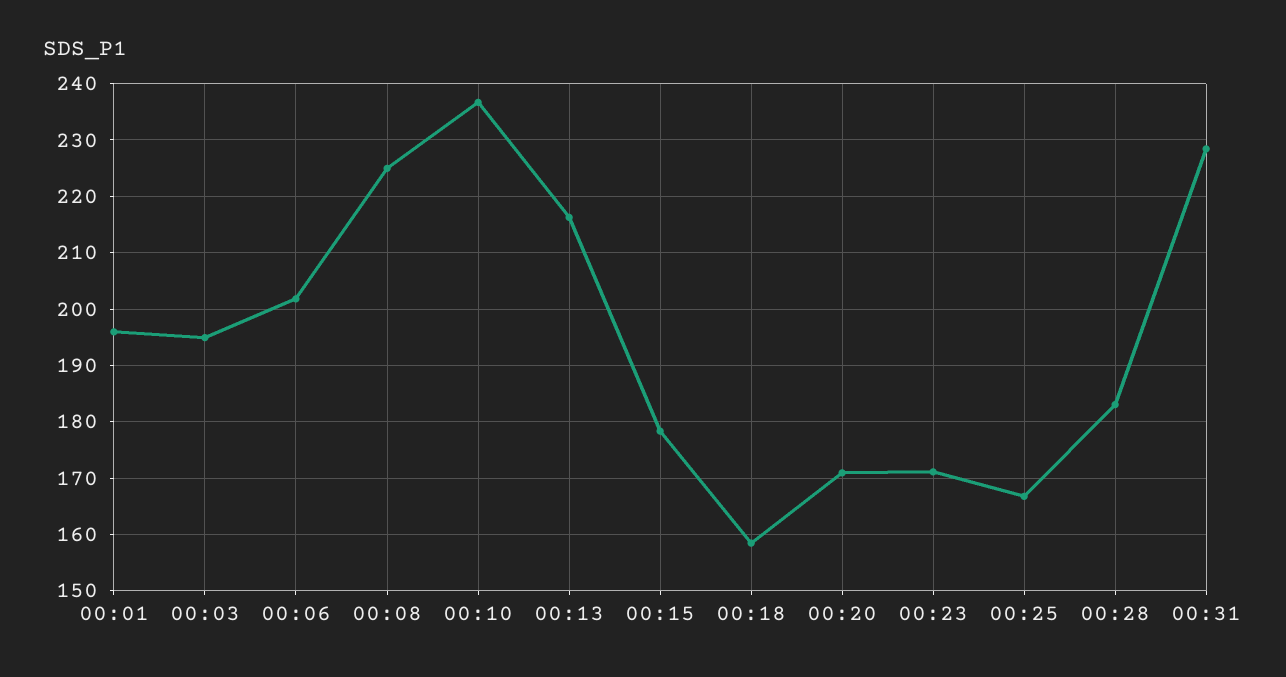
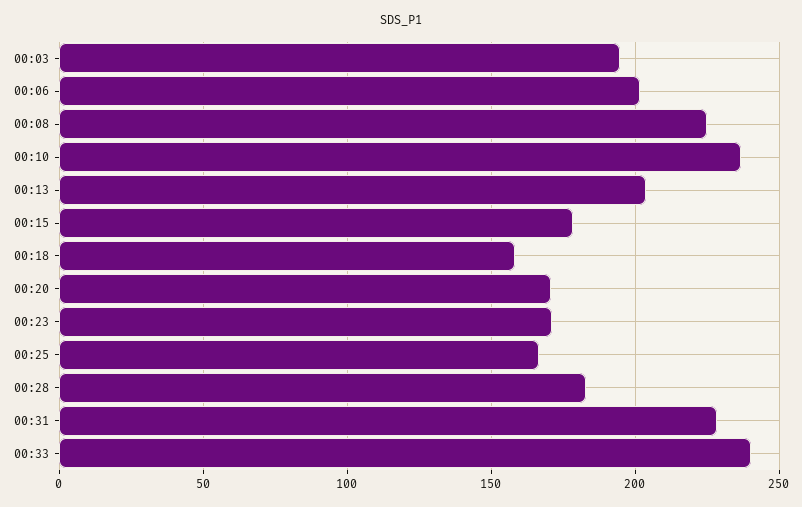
00:01: 196 -> none
00:13: 216 -> 205
00:33: none -> 240

